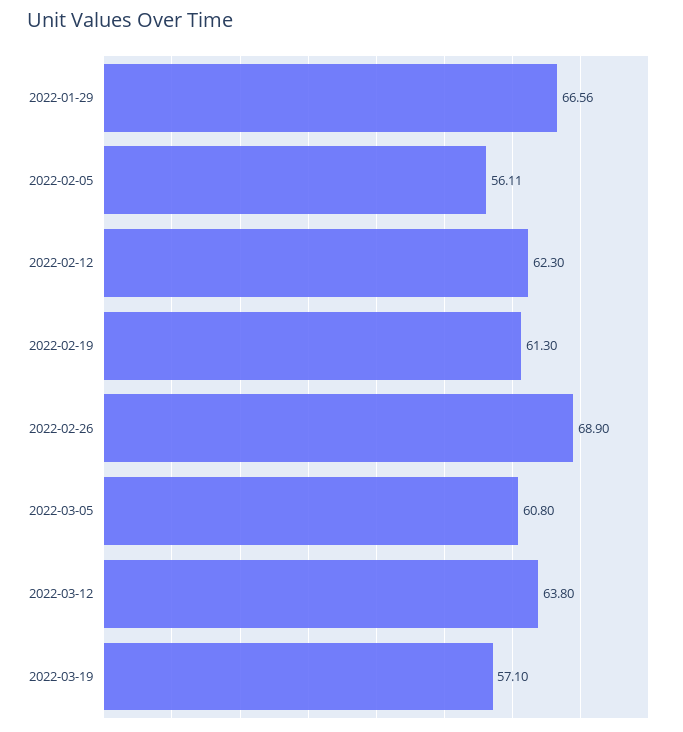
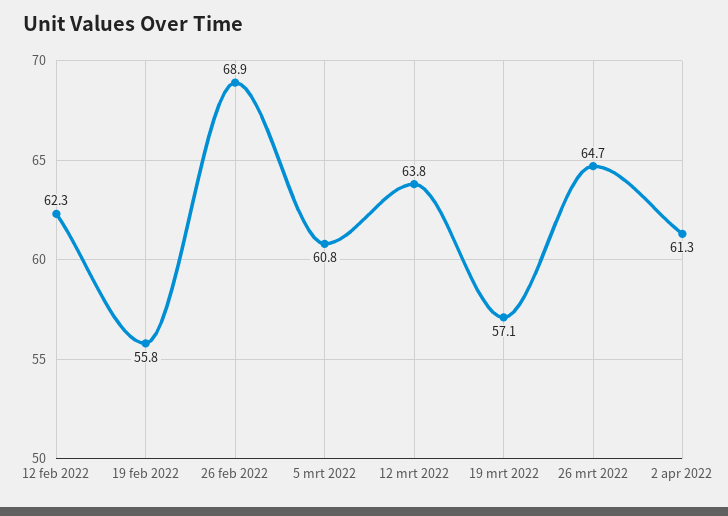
2022-01-29: 66.56 -> none
2022-02-05: 56.11 -> none
2022-02-19: 61.3 -> 55.8
26 mrt 2022: none -> 64.7
2 apr 2022: none -> 61.3

